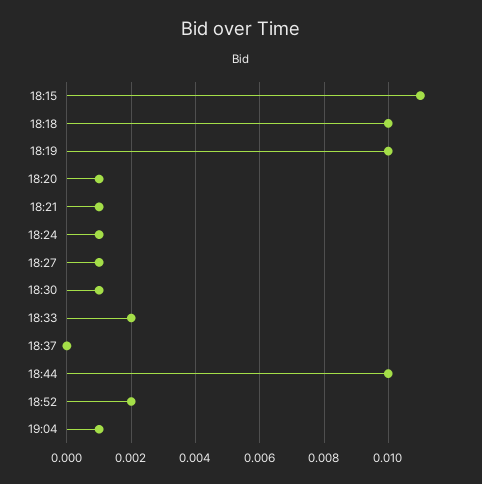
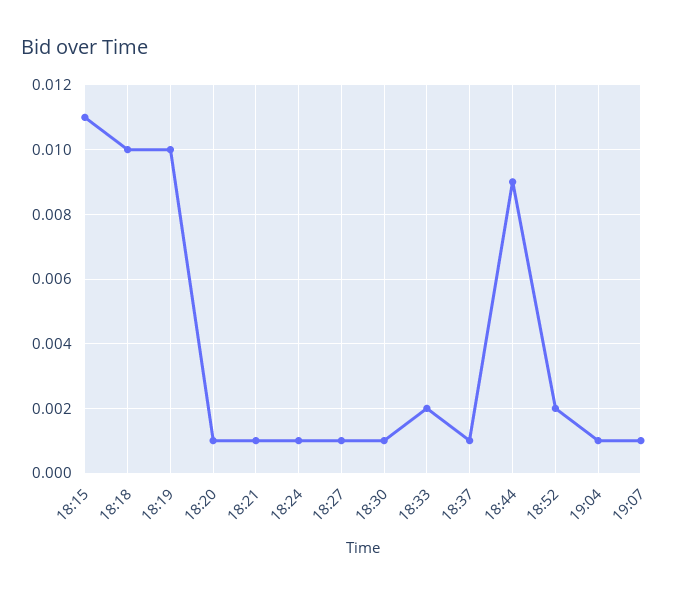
18:37: 0 -> 0.001
18:44: 0.01 -> 0.009
19:07: none -> 0.001

